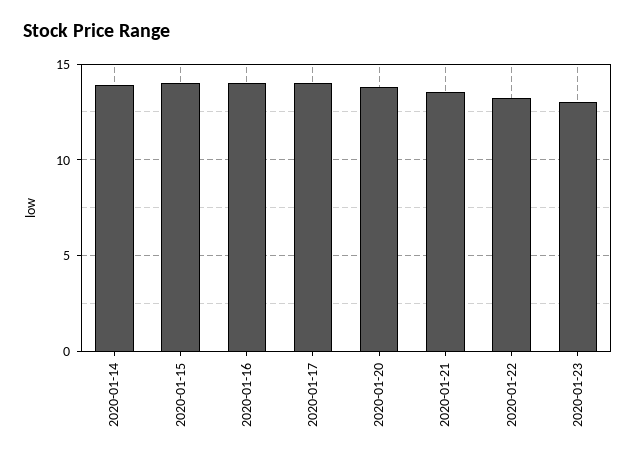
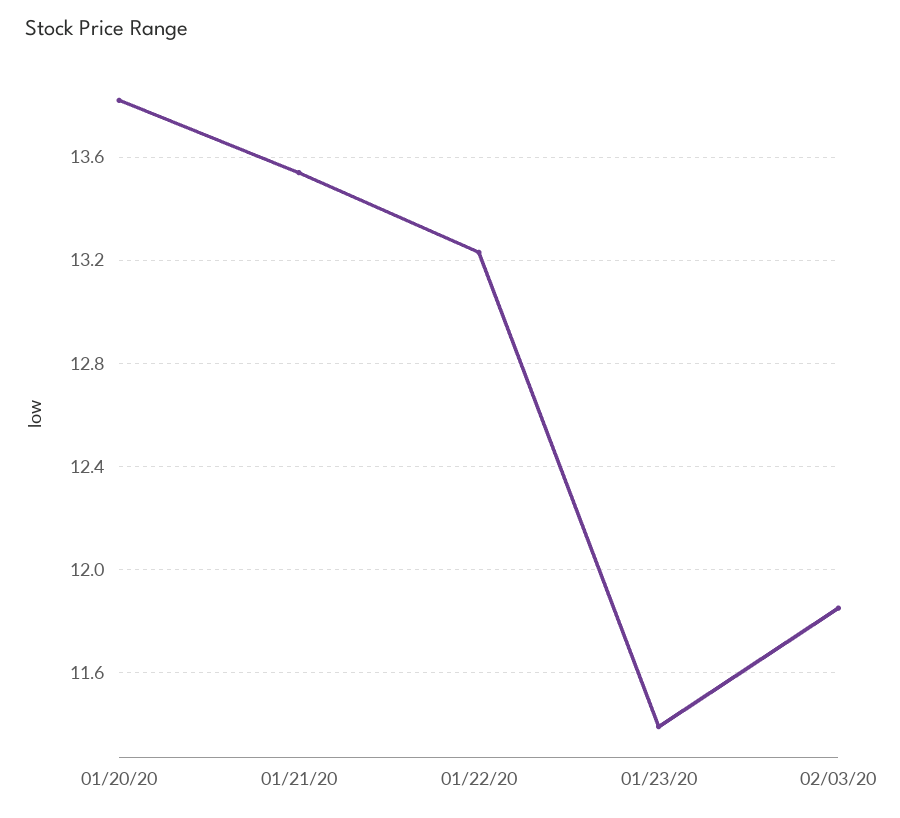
2020-01-14: 14 -> none
2020-01-15: 14 -> none
2020-01-16: 14 -> none
2020-01-17: 14 -> none
2020-01-23: 13 -> 11.4
02/03/20: none -> 11.85

